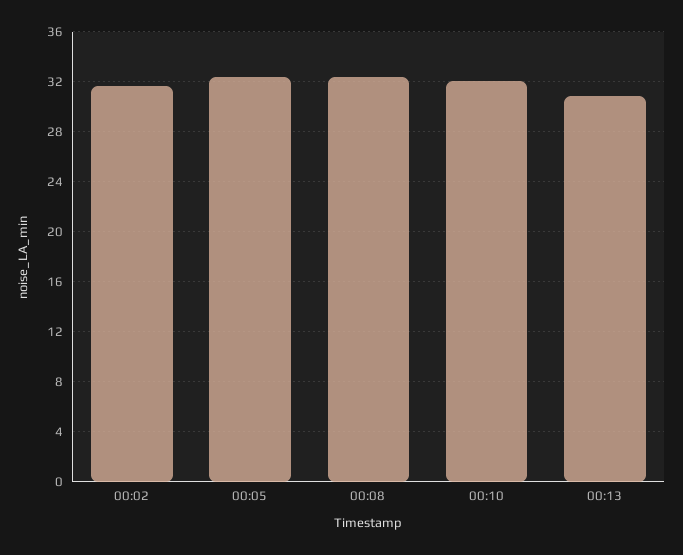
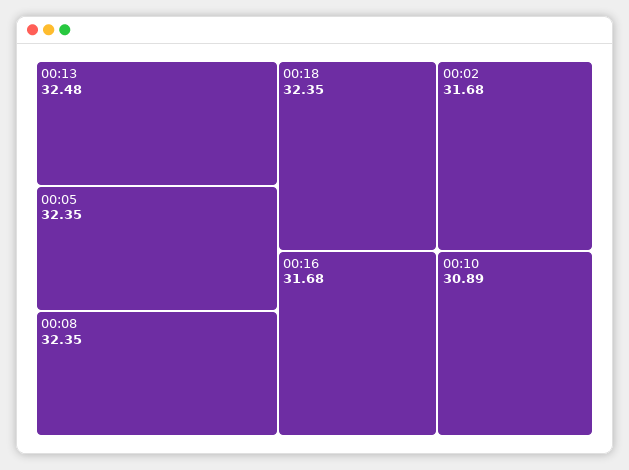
00:10: 32 -> 30.89
00:13: 31 -> 32.48
00:18: none -> 32.35
00:16: none -> 31.68

